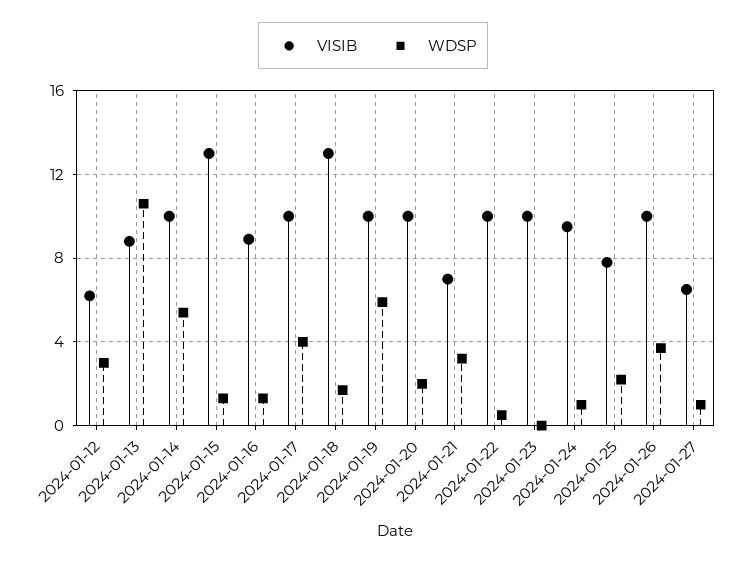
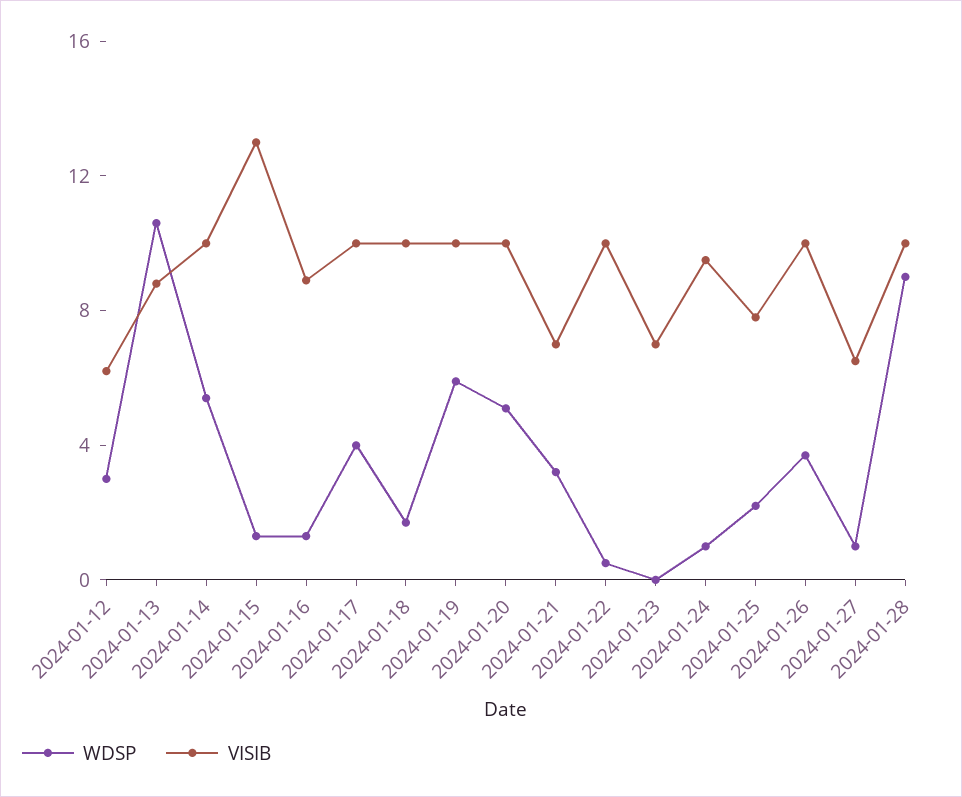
VISIB, 2024-01-18: 13 -> 10
WDSP, 2024-01-20: 2 -> 5
VISIB, 2024-01-23: 10 -> 7
WDSP, 2024-01-28: none -> 9
VISIB, 2024-01-28: none -> 10

